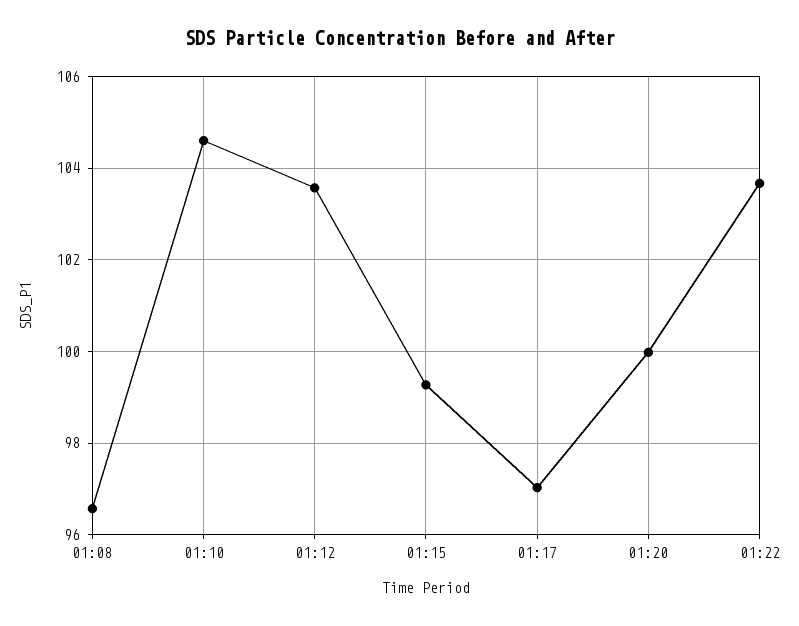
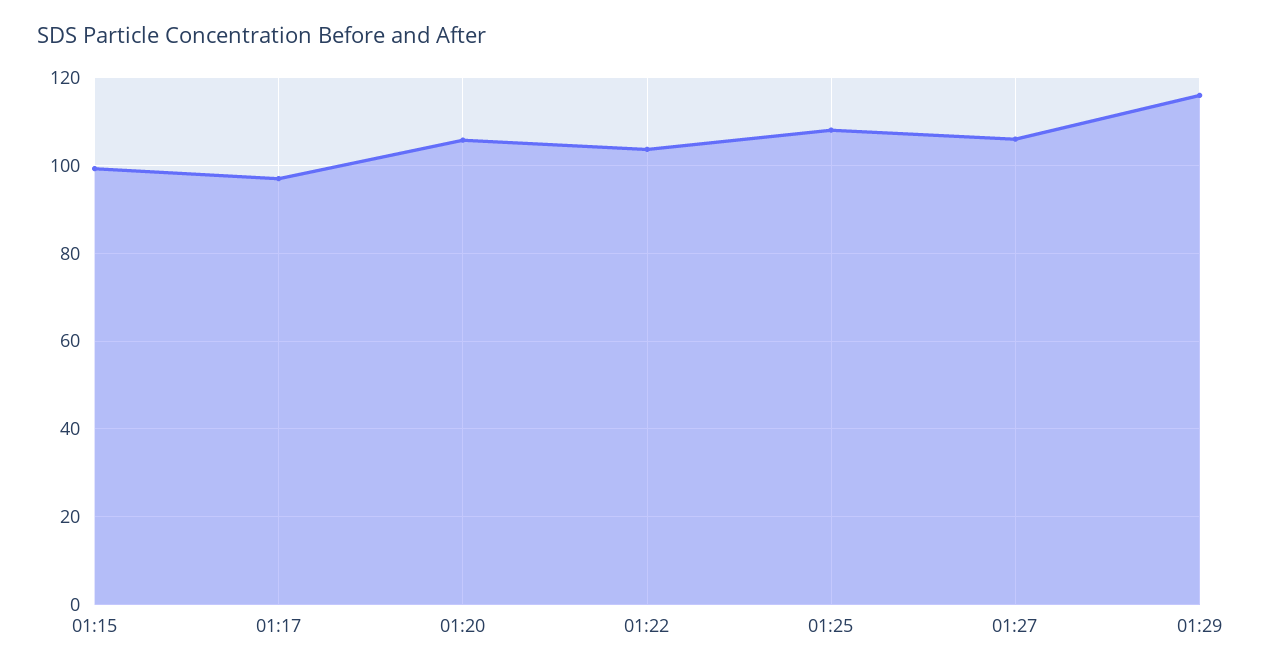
01:08: 96.6 -> none
01:10: 104.6 -> none
01:12: 103.6 -> none
01:20: 100 -> 106
01:25: none -> 108
01:27: none -> 106
01:29: none -> 116

